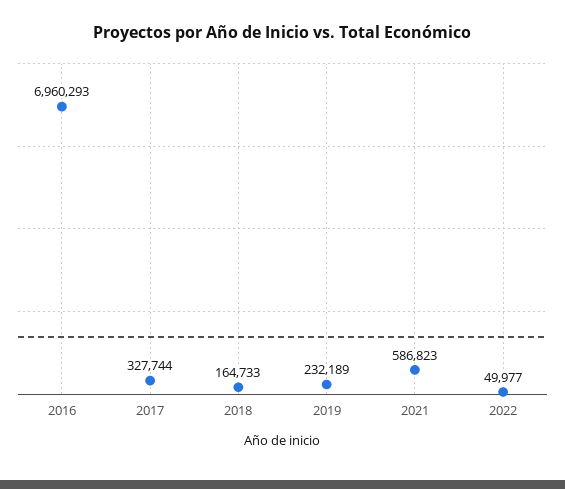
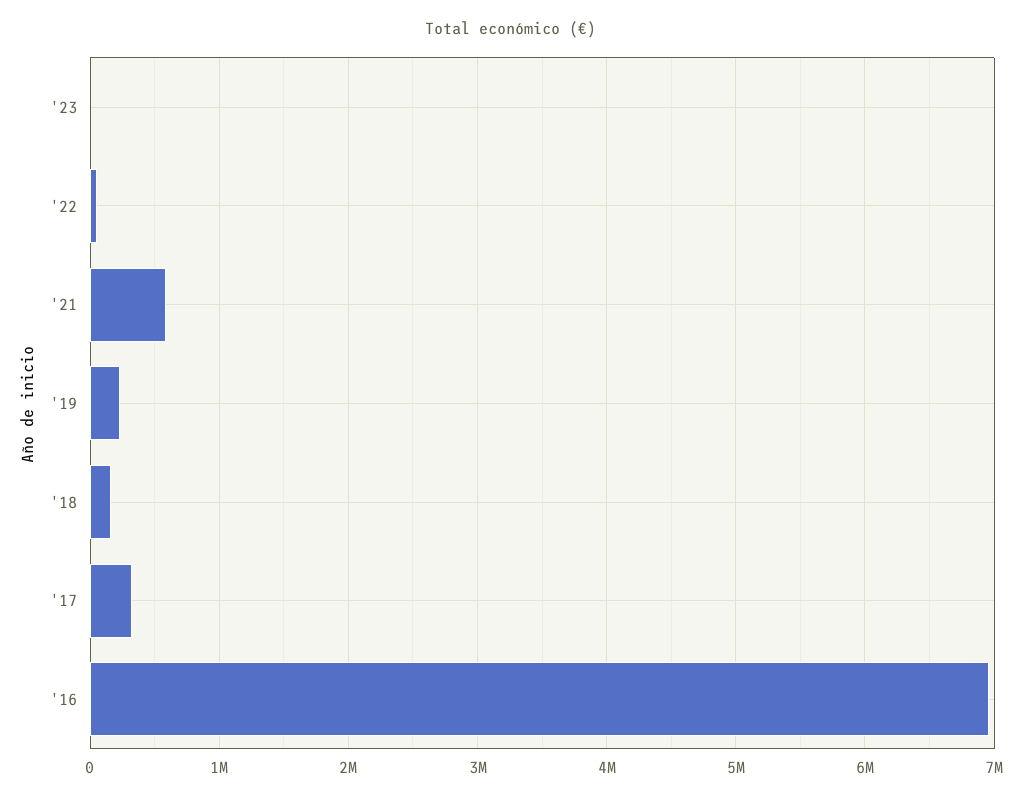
'23: none -> 0

